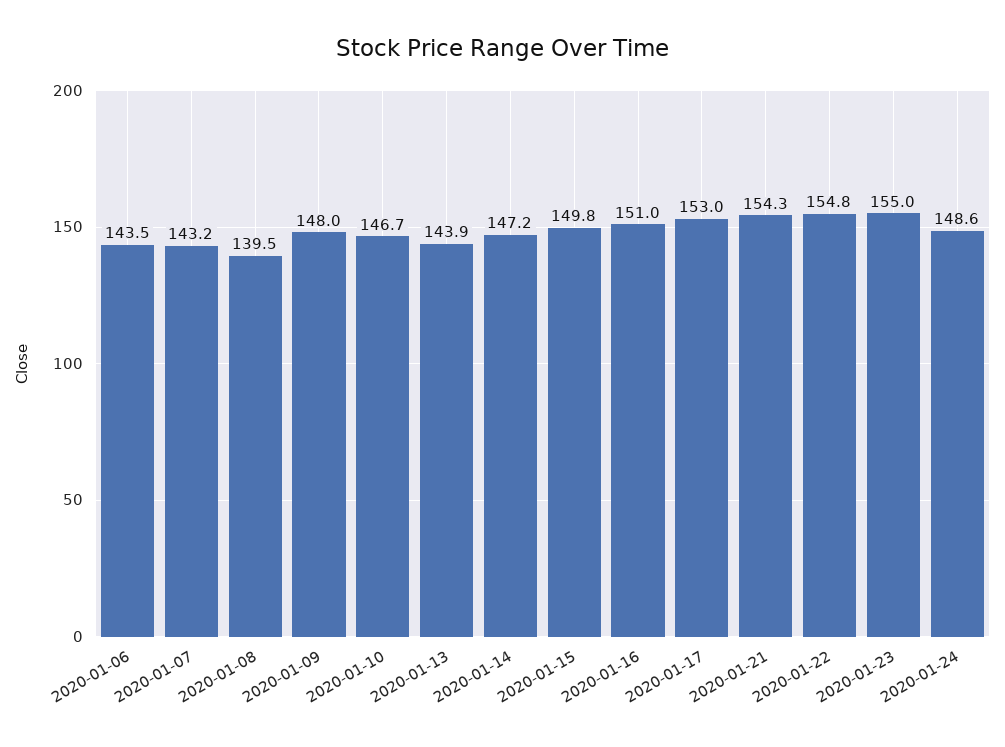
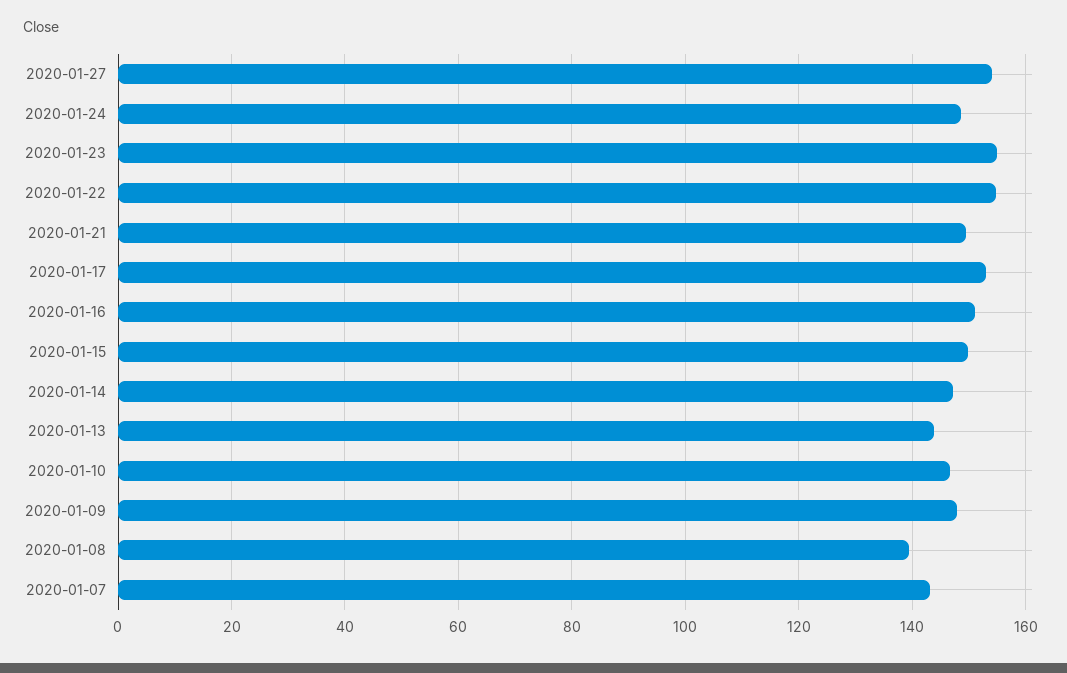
2020-01-06: 143.5 -> none
2020-01-21: 154.3 -> 150
2020-01-27: none -> 154

